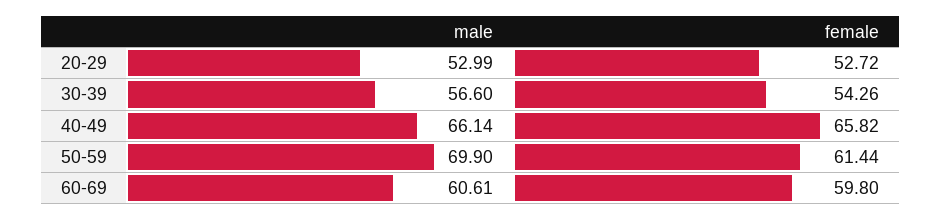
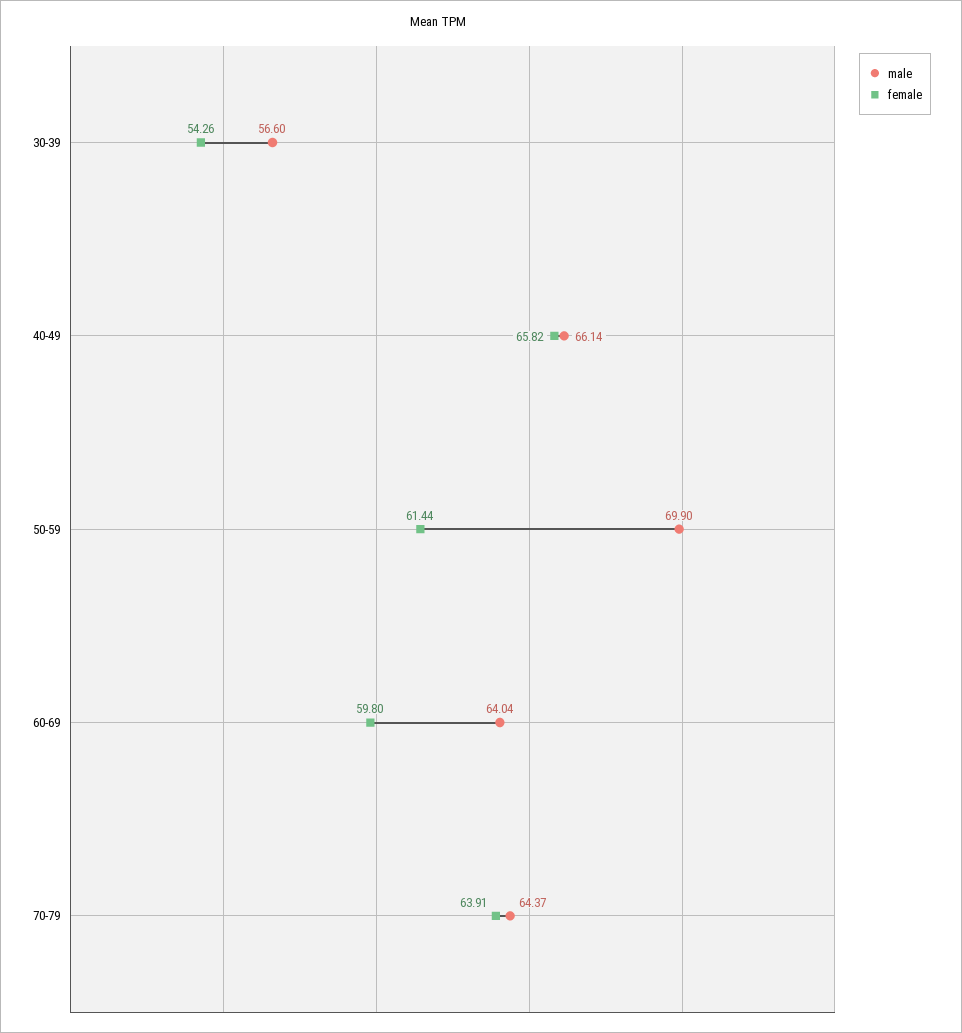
male, 20-29: 52.99 -> none
female, 20-29: 52.72 -> none
male, 60-69: 60.61 -> 64.04
male, 70-79: none -> 64.37
female, 70-79: none -> 63.91

